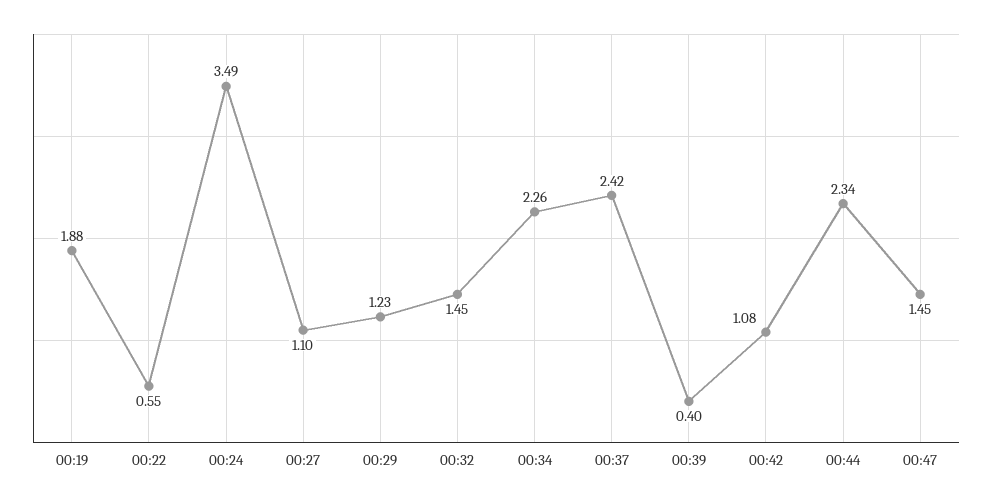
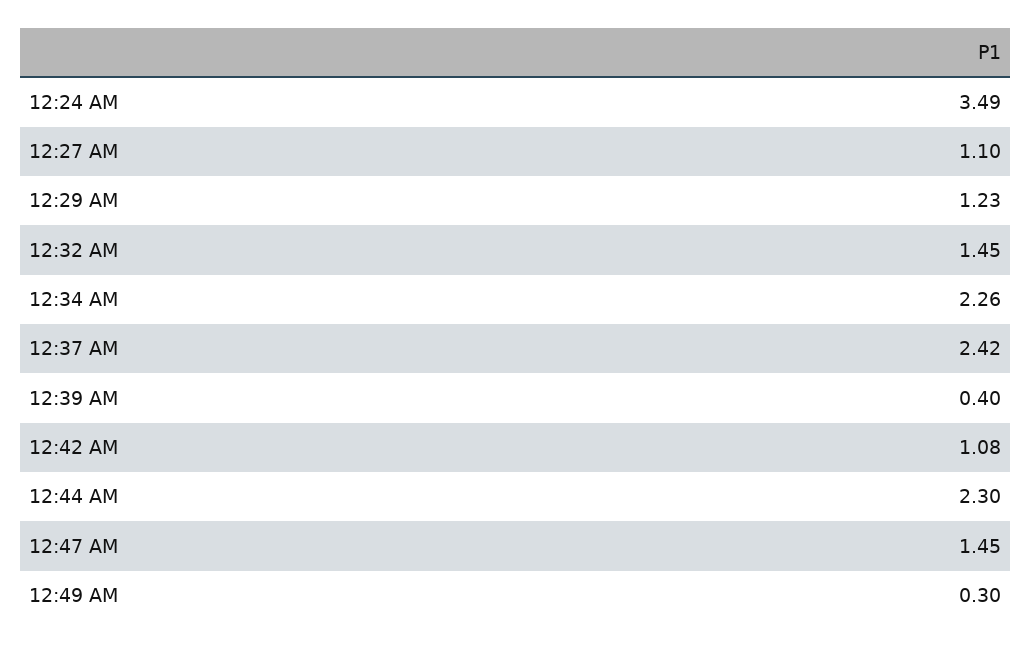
00:19: 1.88 -> none
00:22: 0.55 -> none
00:44: 2.34 -> 2.3
12:49 AM: none -> 0.3

